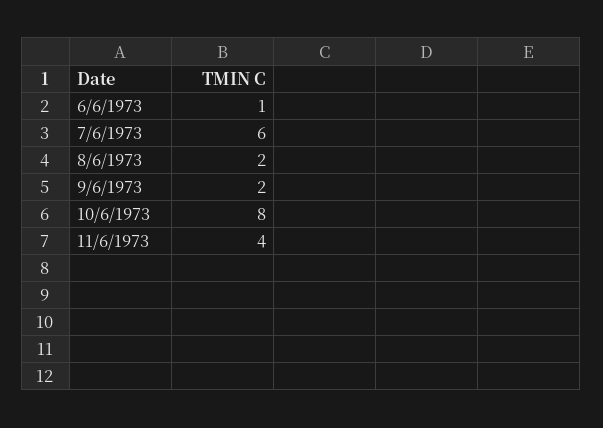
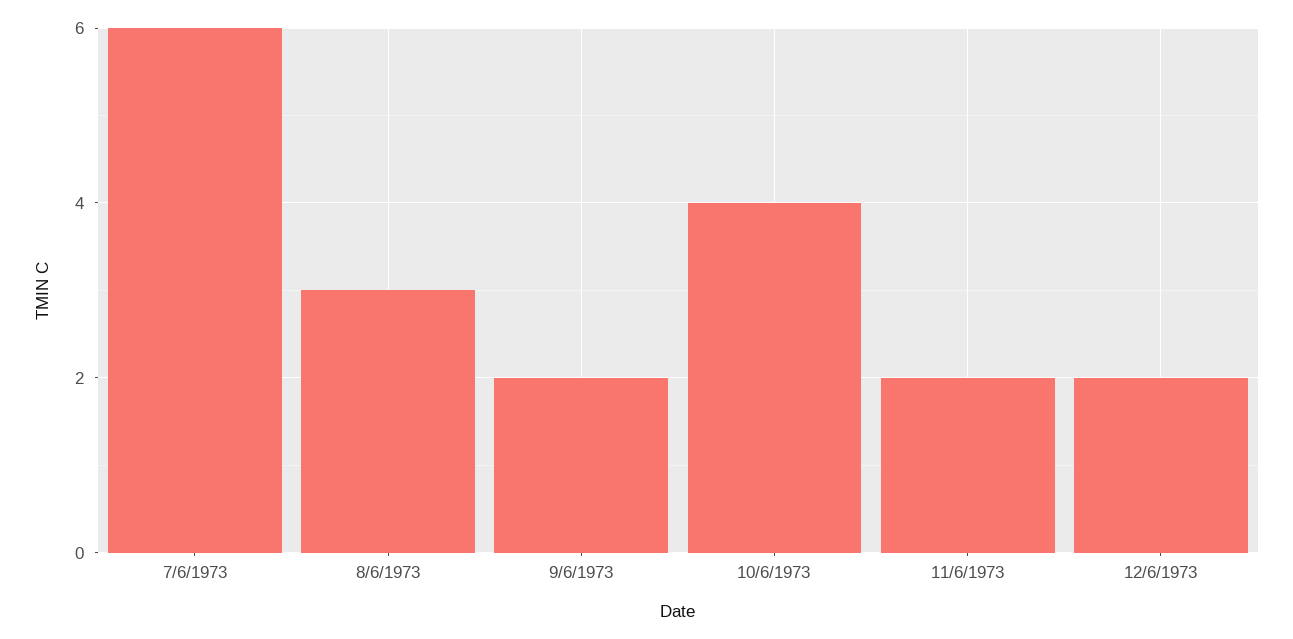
6/6/1973: 1 -> none
8/6/1973: 2 -> 3
10/6/1973: 8 -> 4
11/6/1973: 4 -> 2
12/6/1973: none -> 2

